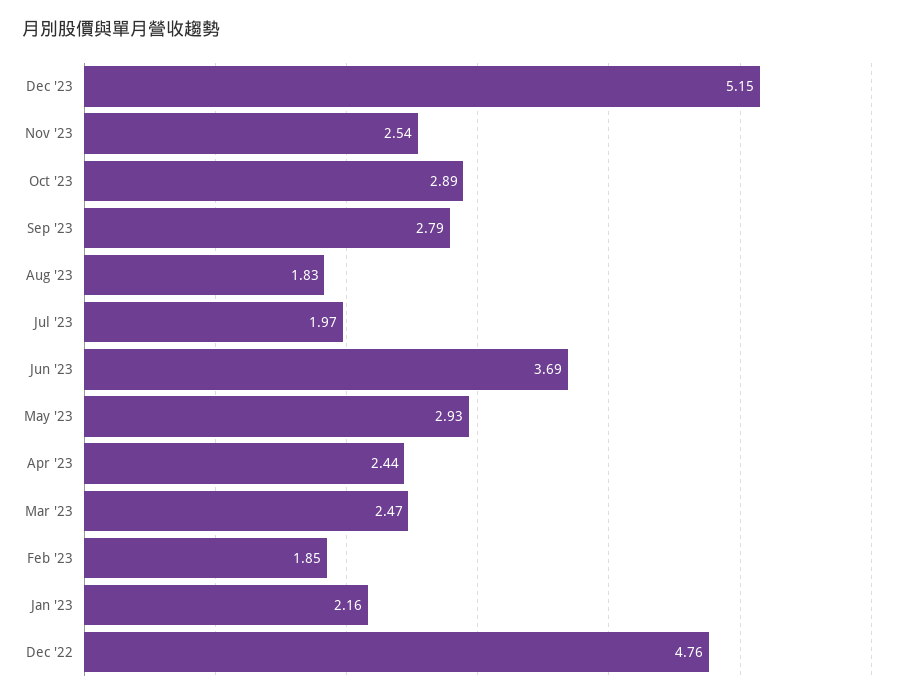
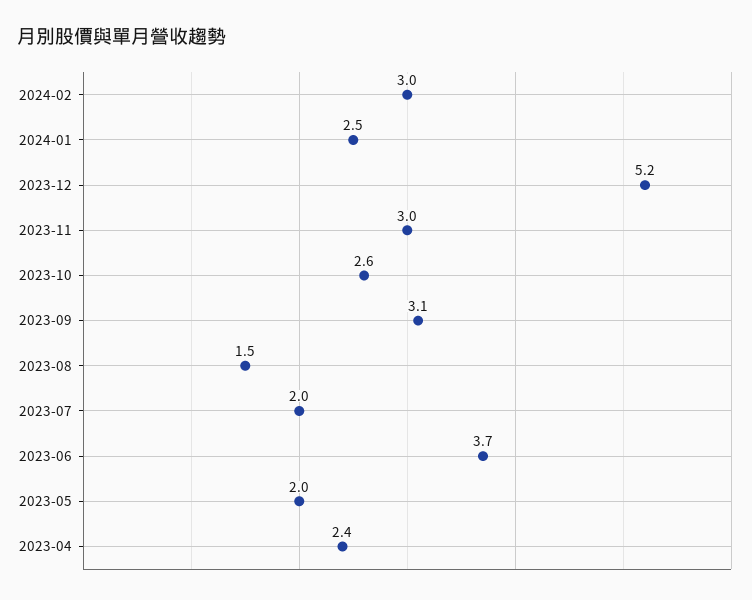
Nov '23: 2.54 -> 3
Oct '23: 2.89 -> 2.6
Sep '23: 2.79 -> 3.1
Aug '23: 1.83 -> 1.5
May '23: 2.93 -> 2
Mar '23: 2.47 -> none
Feb '23: 1.85 -> none
Jan '23: 2.16 -> none
Dec '22: 4.76 -> none
2024-02: none -> 3
2024-01: none -> 2.5

